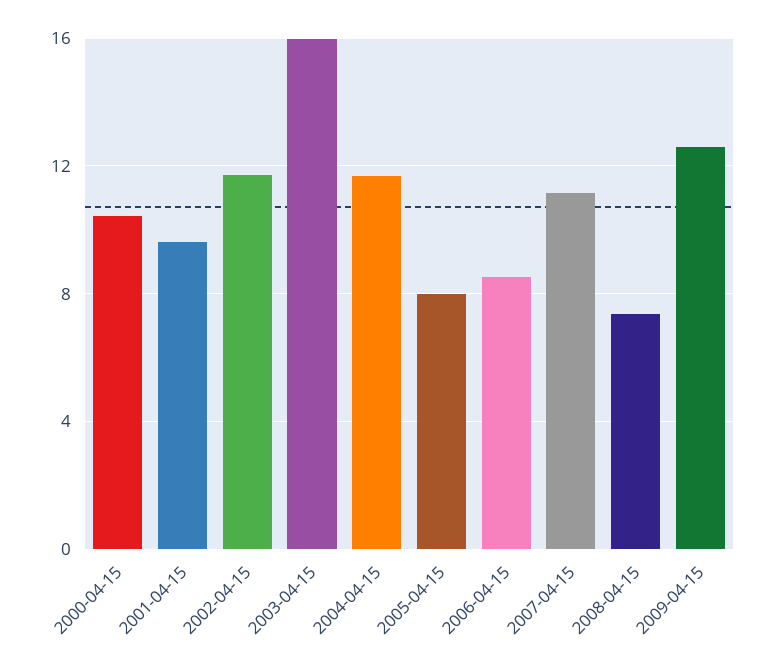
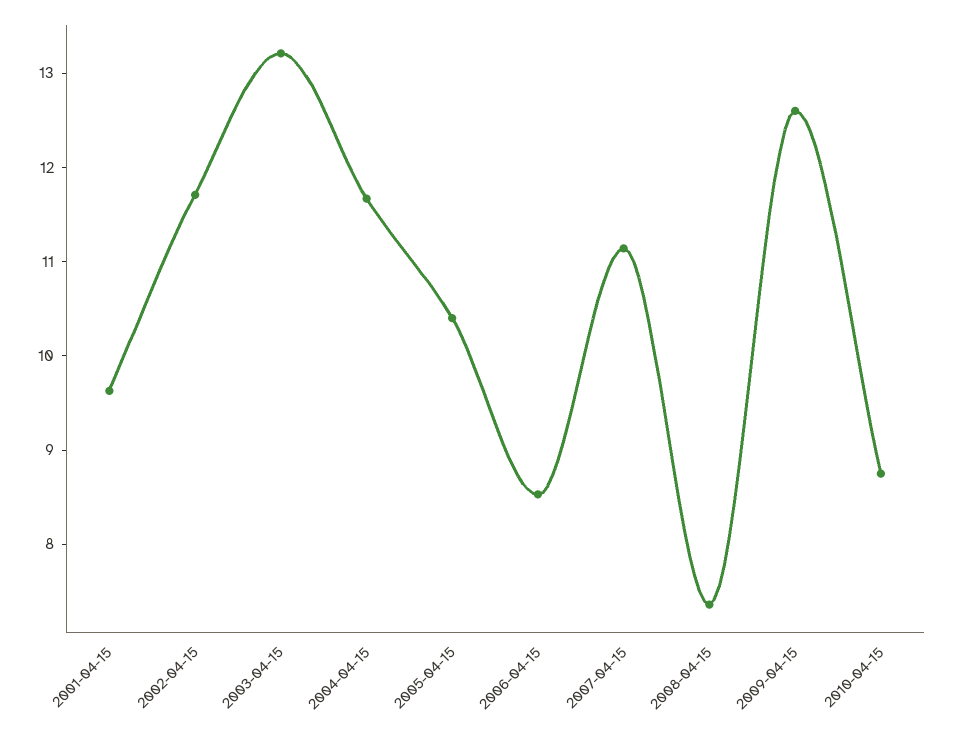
2000-04-15: 10.5 -> none
2003-04-15: 16 -> 13.2
2005-04-15: 8 -> 10.4
2010-04-15: none -> 8.8

